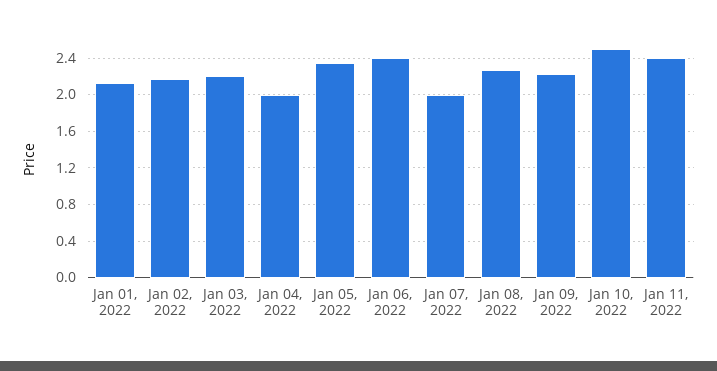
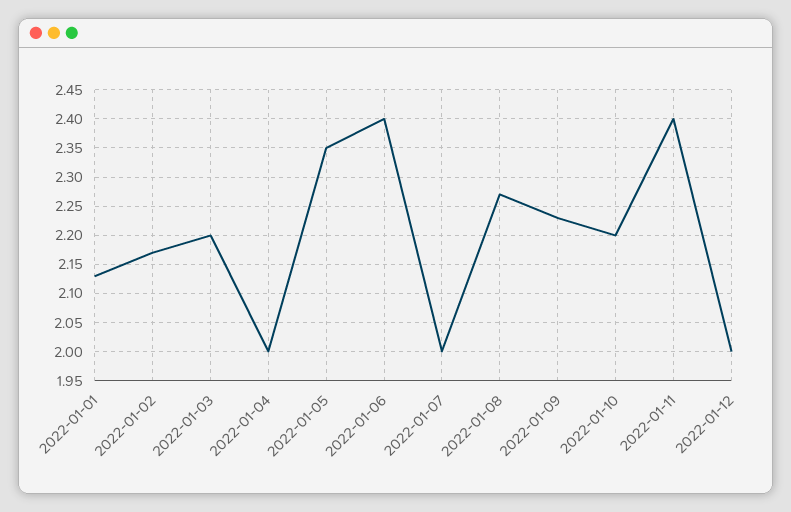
Jan 10, 2022: 2.5 -> 2.2
2022-01-12: none -> 2

